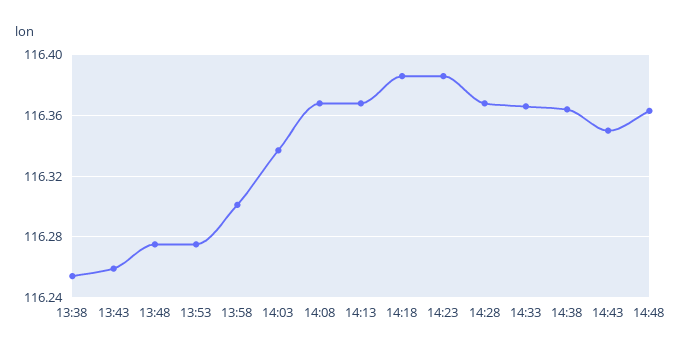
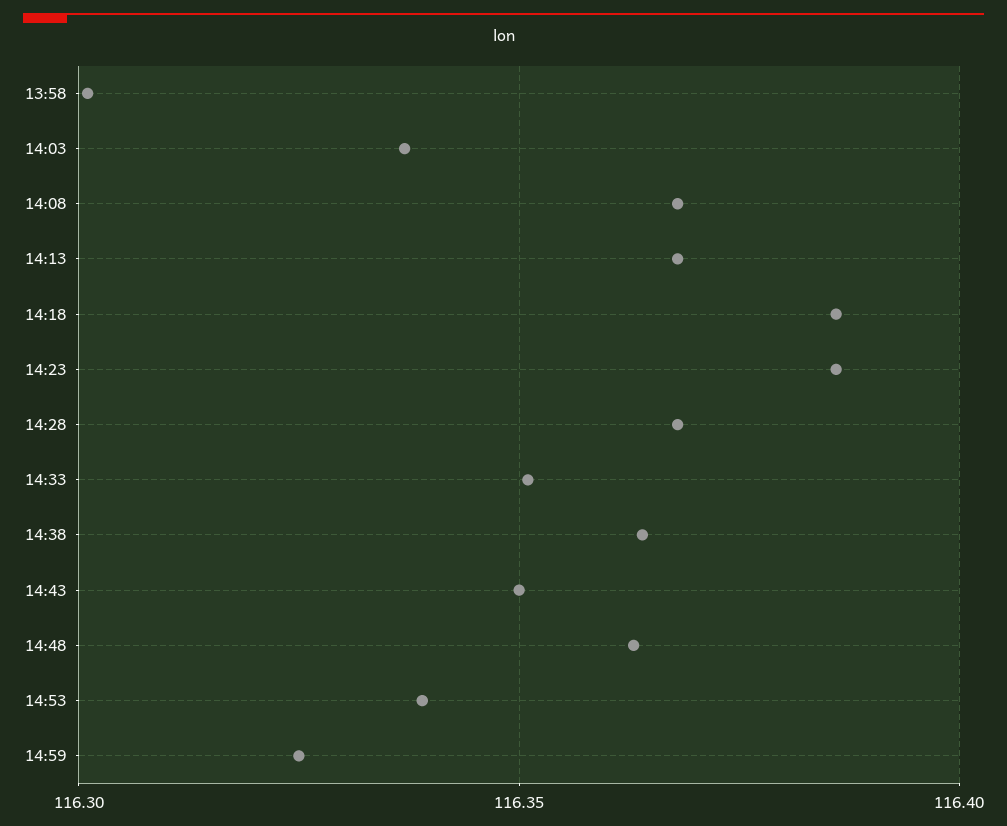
13:38: 116.255 -> none
13:43: 116.26 -> none
13:48: 116.275 -> none
13:53: 116.275 -> none
14:33: 116.365 -> 116.35
14:53: none -> 116.34
14:59: none -> 116.325

